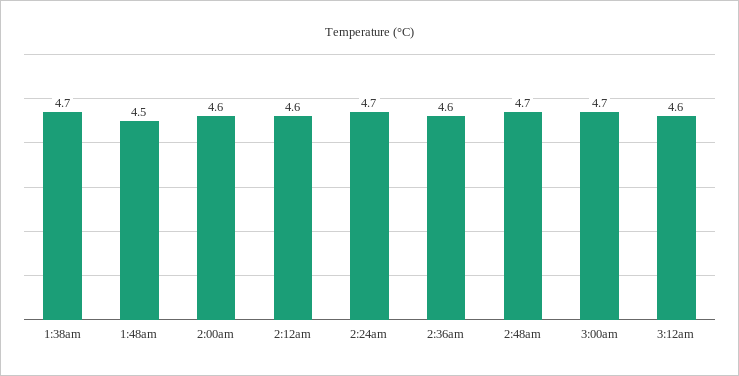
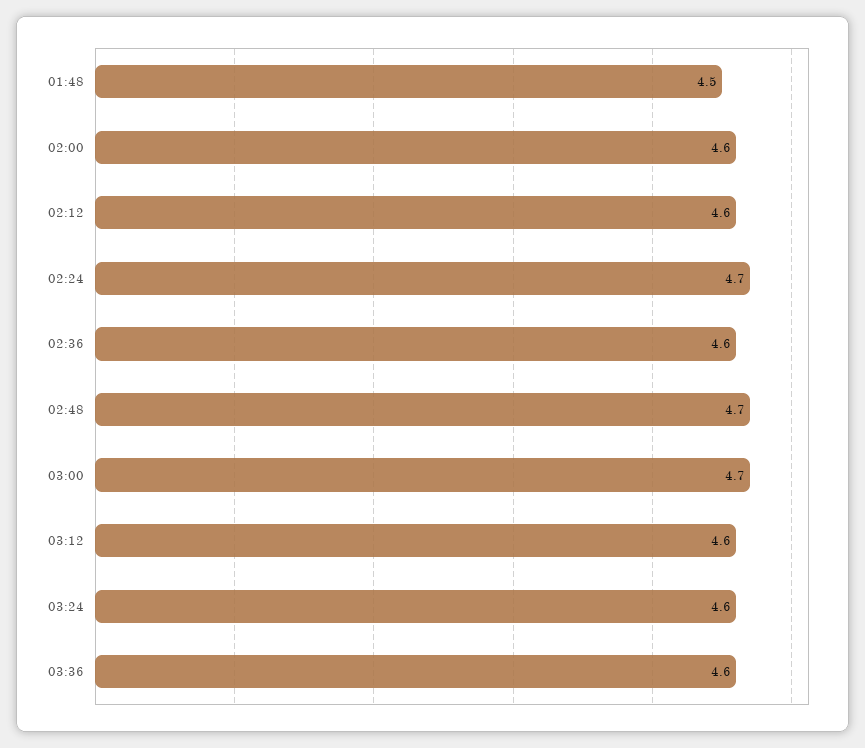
1:38am: 4.7 -> none
03:24: none -> 4.6
03:36: none -> 4.6

